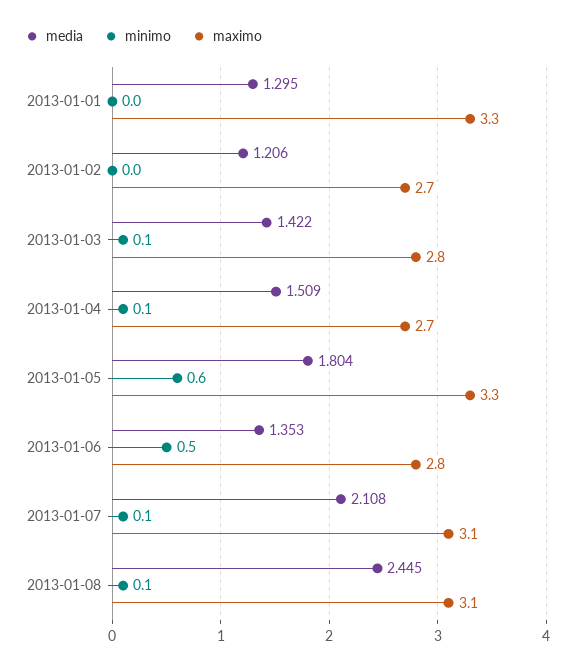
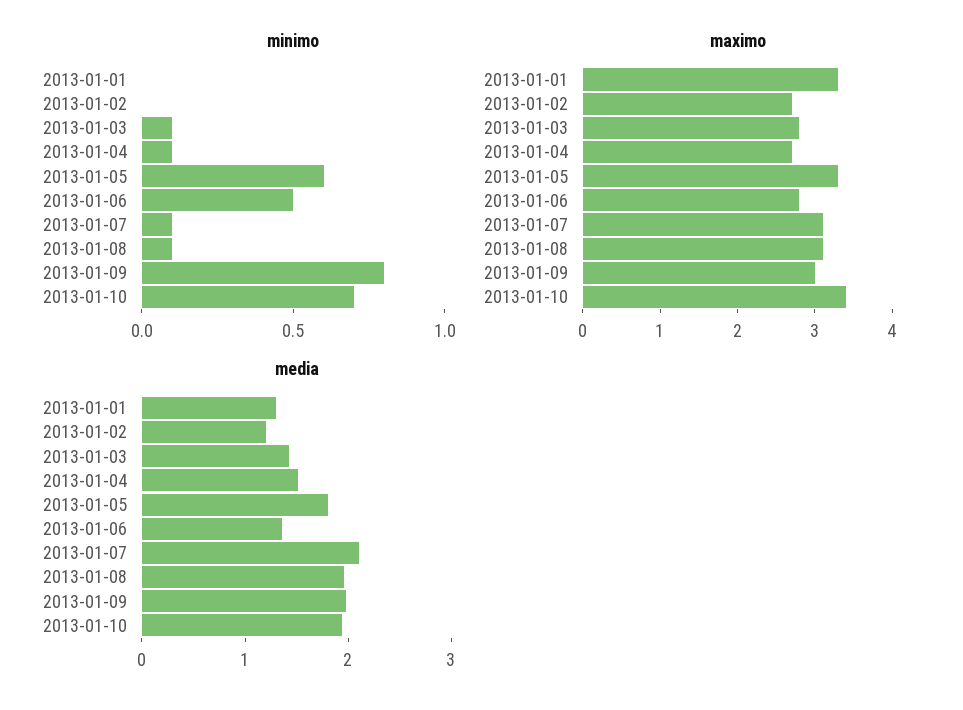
media, 2013-01-08: 2.445 -> 2
minimo, 2013-01-09: none -> 0.8
minimo, 2013-01-10: none -> 0.7
maximo, 2013-01-09: none -> 3
maximo, 2013-01-10: none -> 3.5
media, 2013-01-09: none -> 2
media, 2013-01-10: none -> 2

